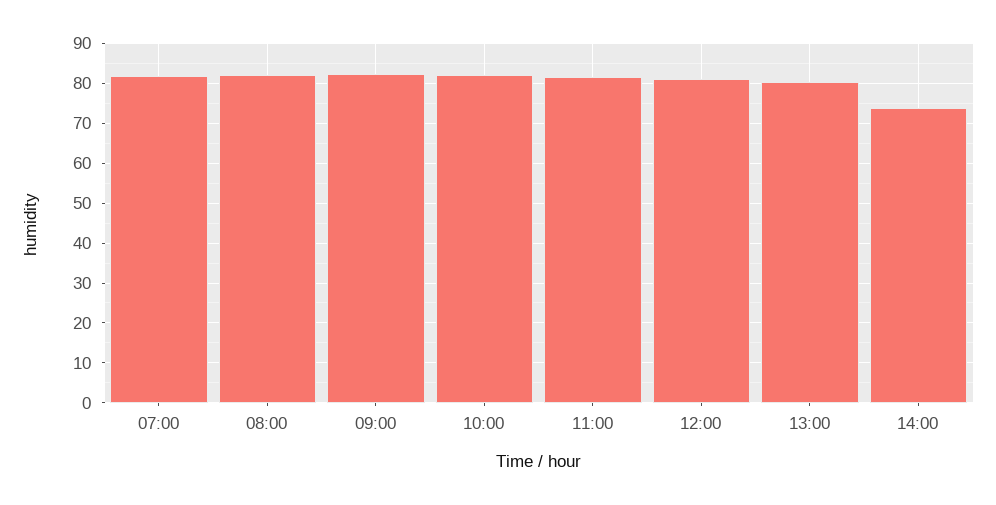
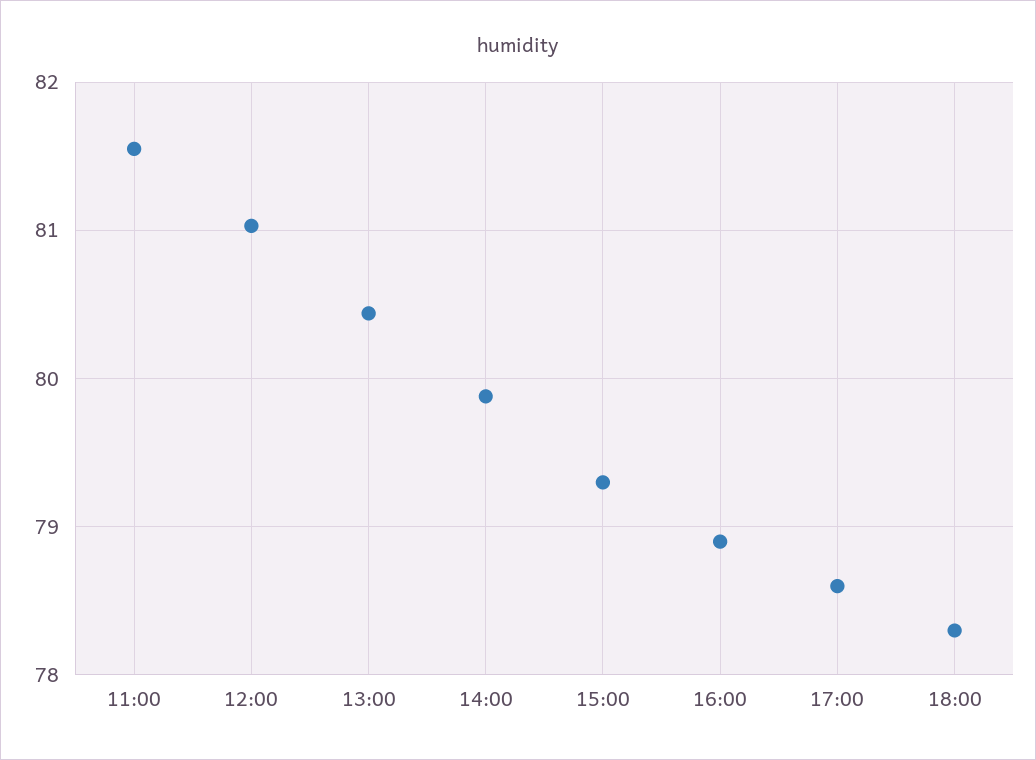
07:00: 82 -> none
08:00: 82 -> none
09:00: 82 -> none
10:00: 82 -> none
14:00: 74 -> 79.9
15:00: none -> 79.3
16:00: none -> 78.9
17:00: none -> 78.6
18:00: none -> 78.3

